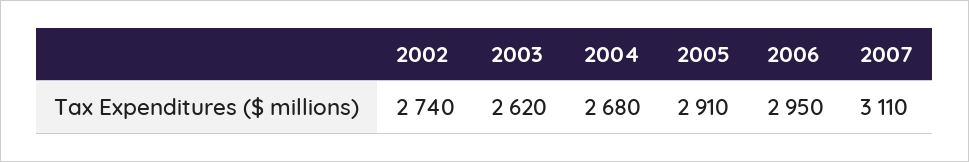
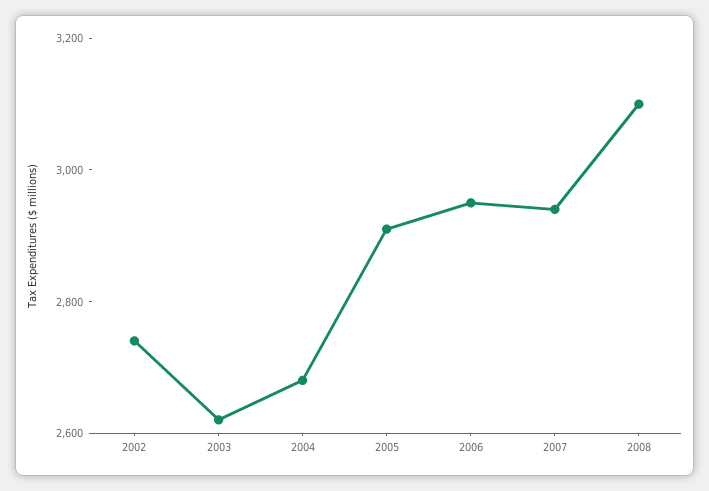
2007: 3110 -> 2950
2008: none -> 3100

